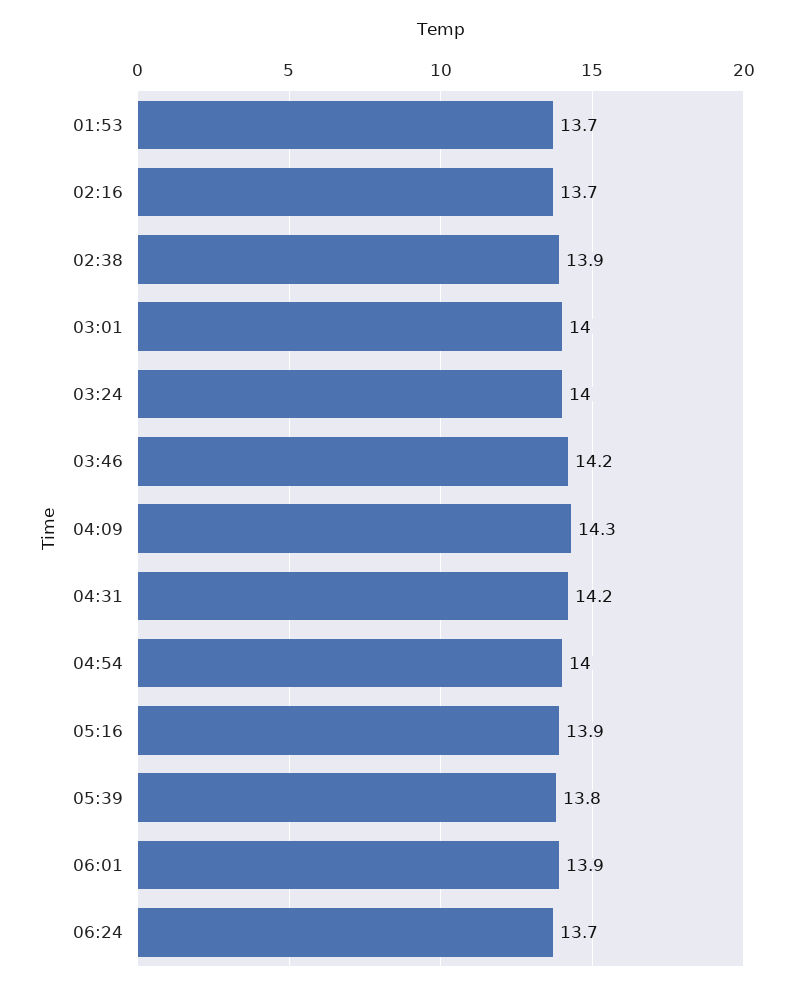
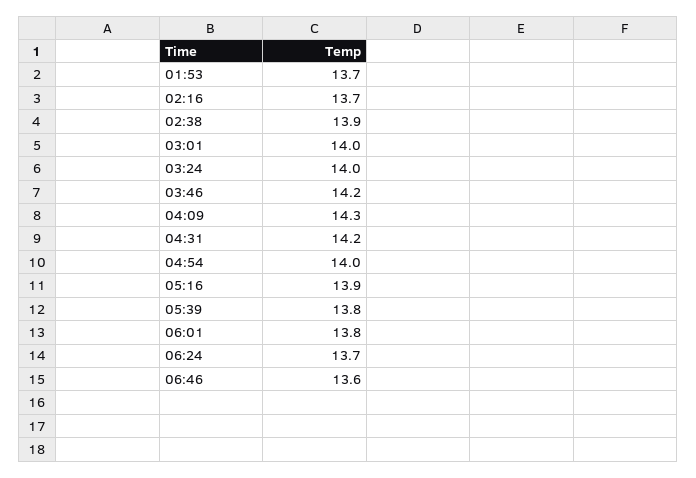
06:01: 13.9 -> 13.8
06:46: none -> 13.6

